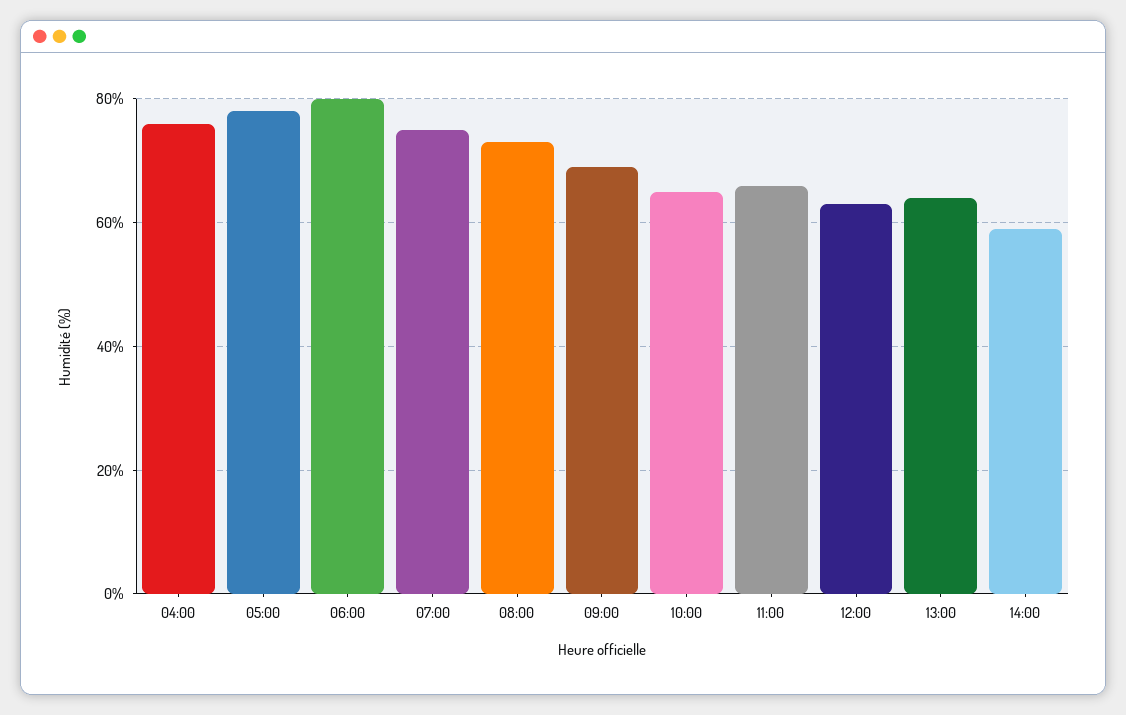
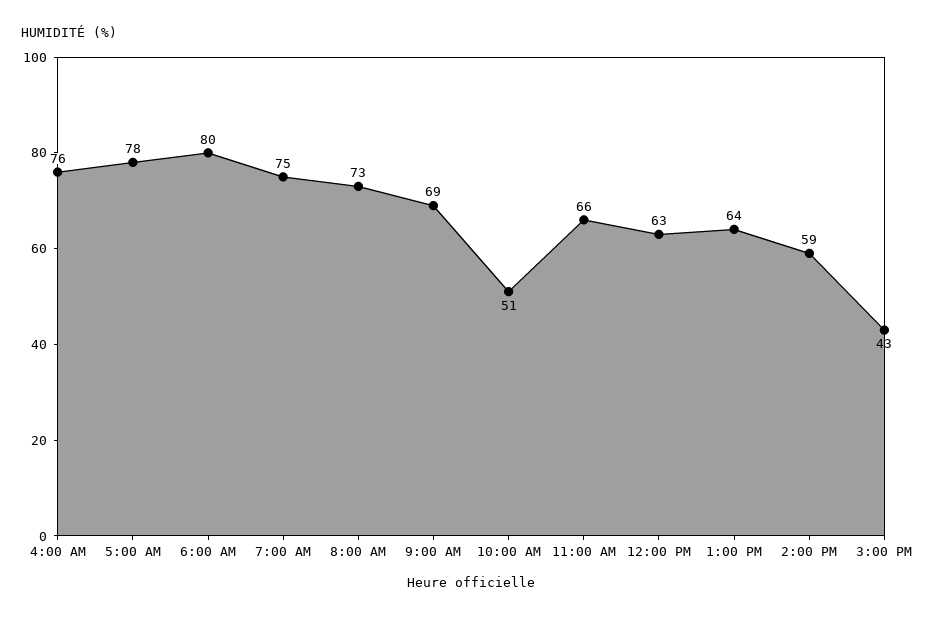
10:00: 65 -> 51
3:00 PM: none -> 43

